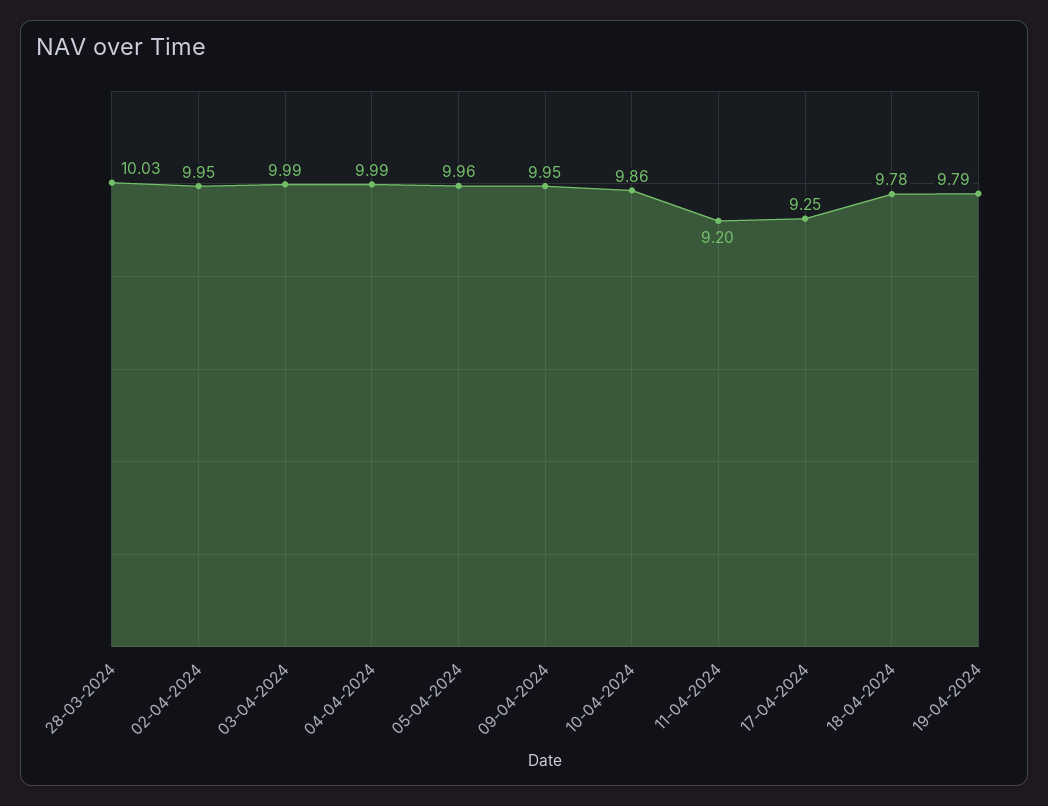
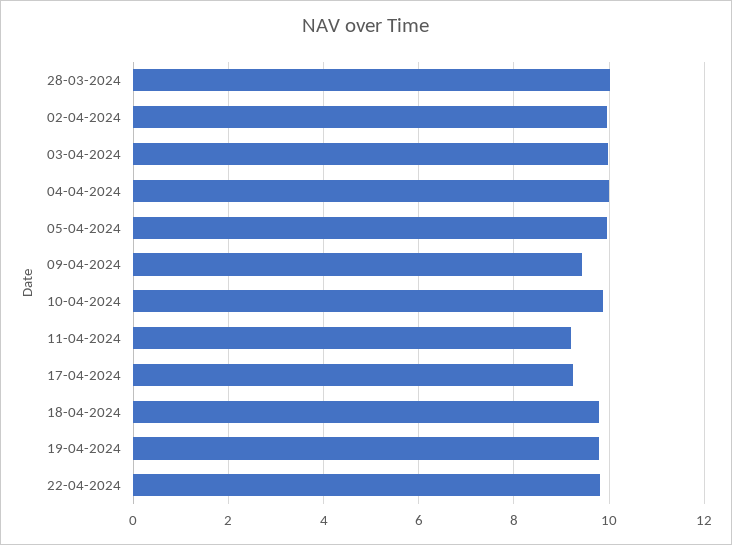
09-04-2024: 9.95 -> 9.4
22-04-2024: none -> 9.8

